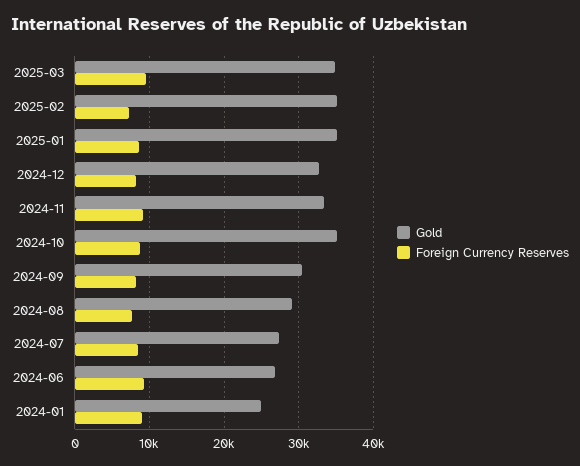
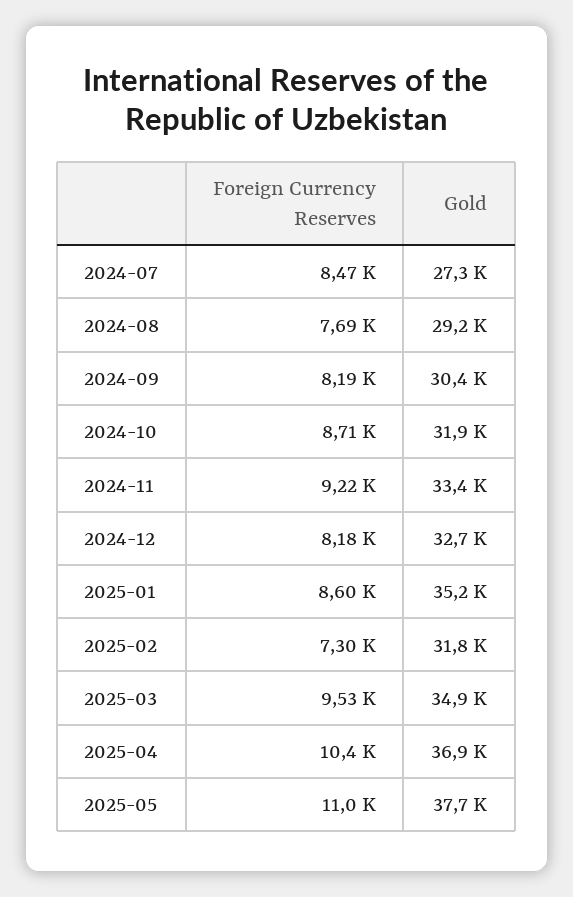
Gold, 2025-02: 35000 -> 31800
Gold, 2024-10: 35000 -> 31900
Gold, 2024-06: 27000 -> none
Foreign Currency Reserves, 2024-06: 9000 -> none
Gold, 2024-01: 25000 -> none
Foreign Currency Reserves, 2024-01: 9000 -> none
Foreign Currency Reserves, 2025-04: none -> 10400
Gold, 2025-04: none -> 36900
Foreign Currency Reserves, 2025-05: none -> 11000
Gold, 2025-05: none -> 37700

